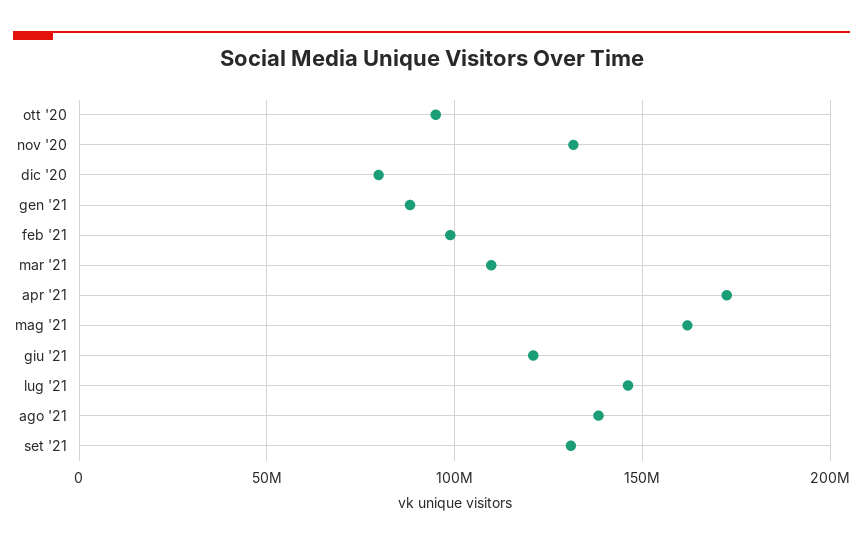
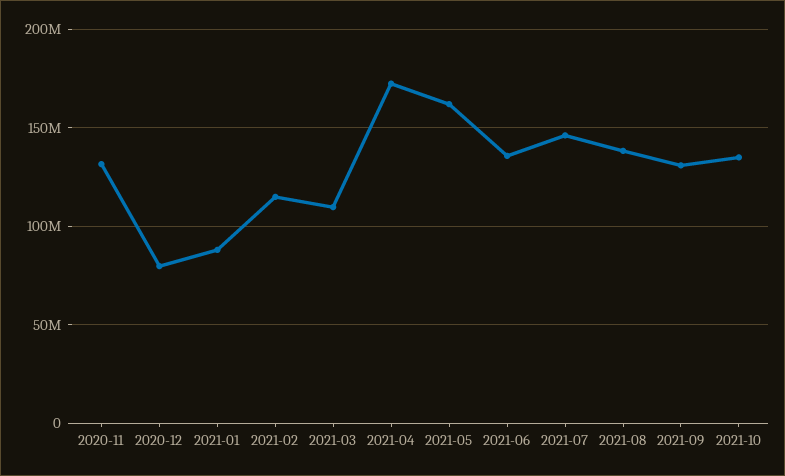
ott '20: 95000000 -> none
feb '21: 100000000 -> 115000000
giu '21: 120000000 -> 135000000
2021-10: none -> 135000000

